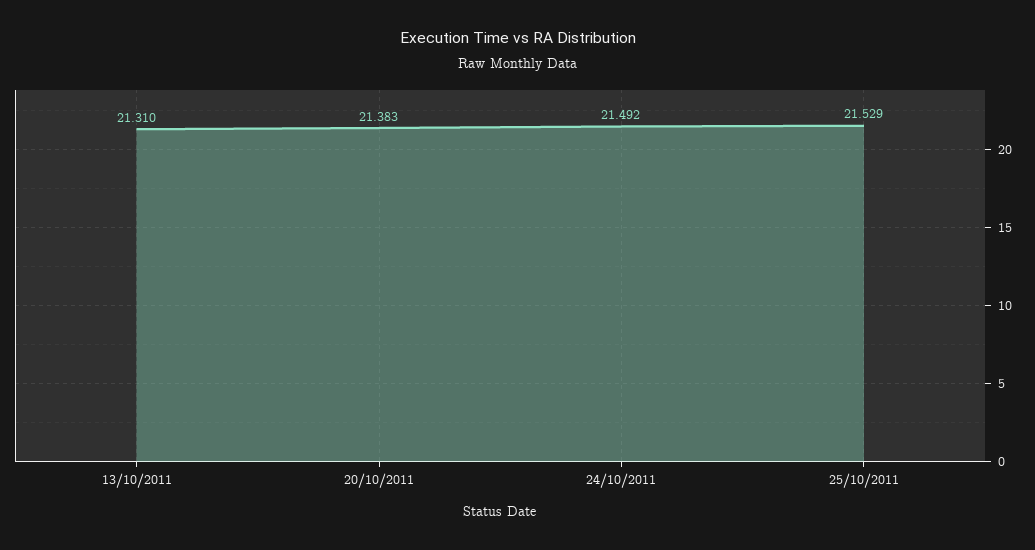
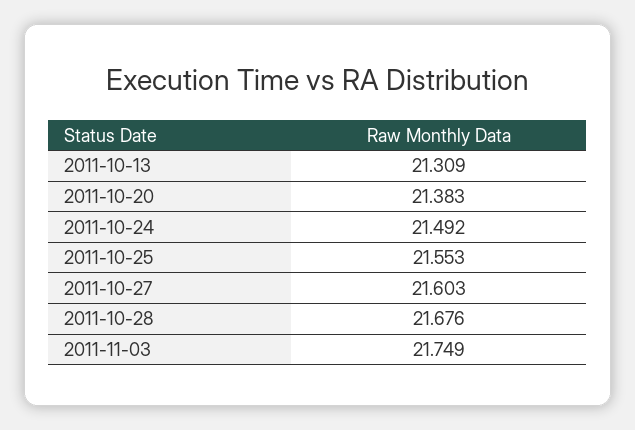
13/10/2011: 21.31 -> 21.309
25/10/2011: 21.529 -> 21.553
2011-10-27: none -> 21.603
2011-10-28: none -> 21.676
2011-11-03: none -> 21.749

